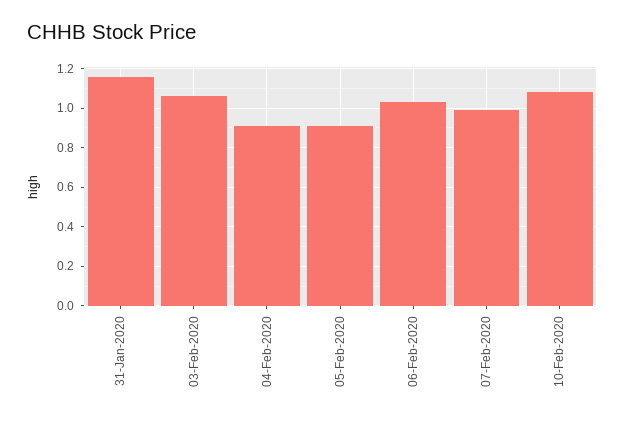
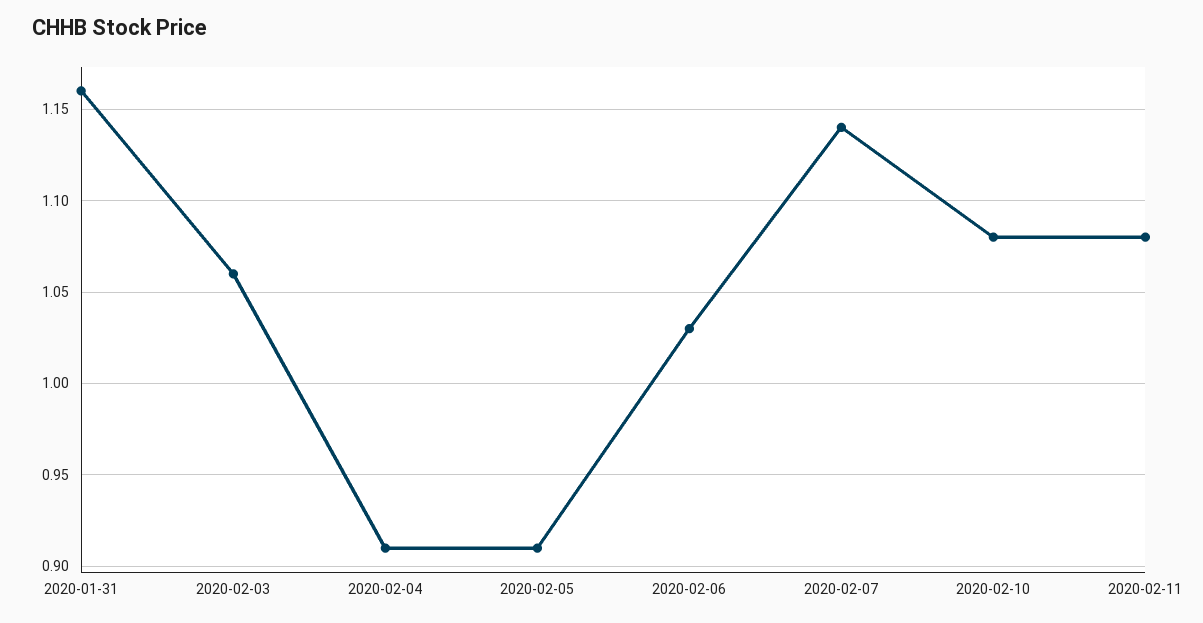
07-Feb-2020: 1 -> 1.14
2020-02-11: none -> 1.08

